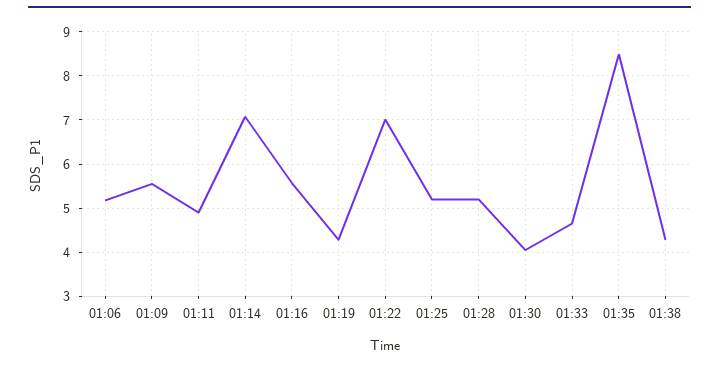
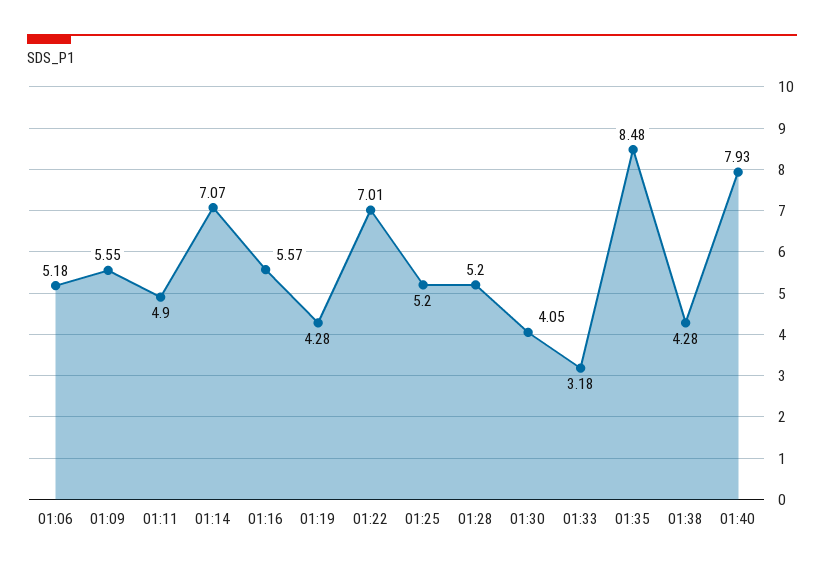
01:33: 4.6 -> 3.18
01:40: none -> 7.93

